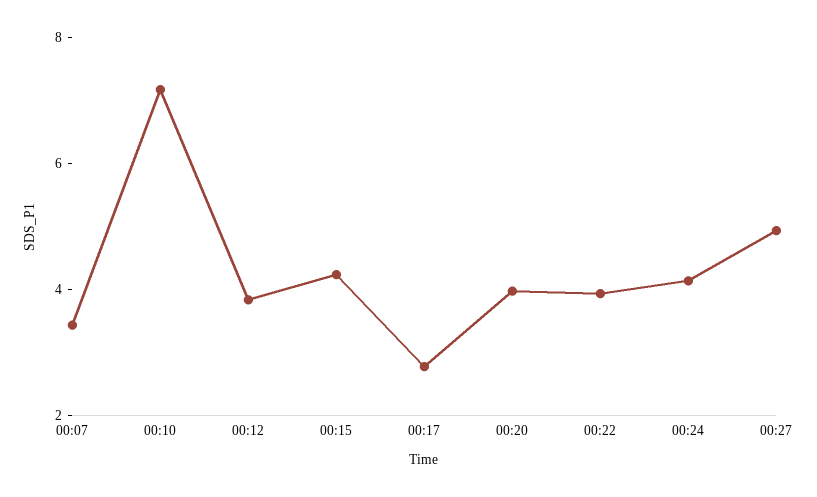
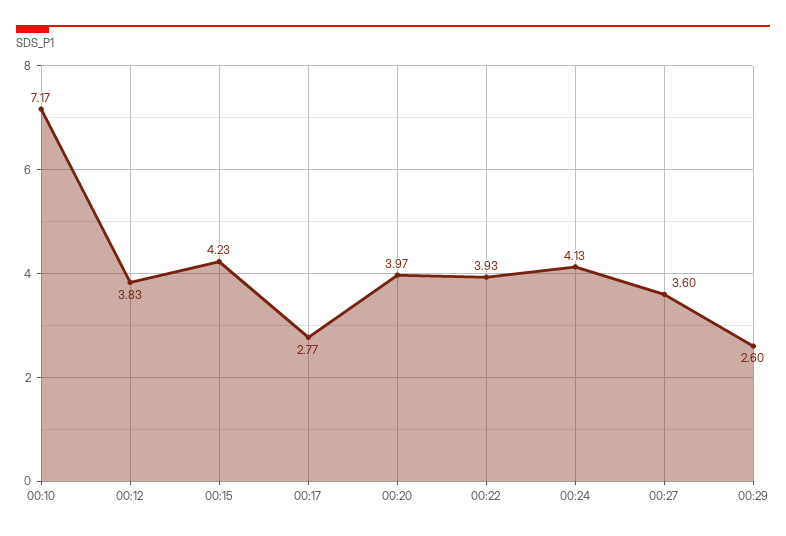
00:07: 3.5 -> none
00:27: 5 -> 3.6
00:29: none -> 2.6

